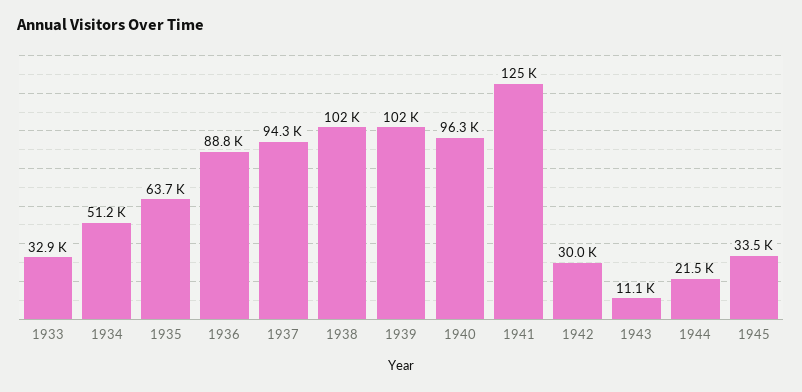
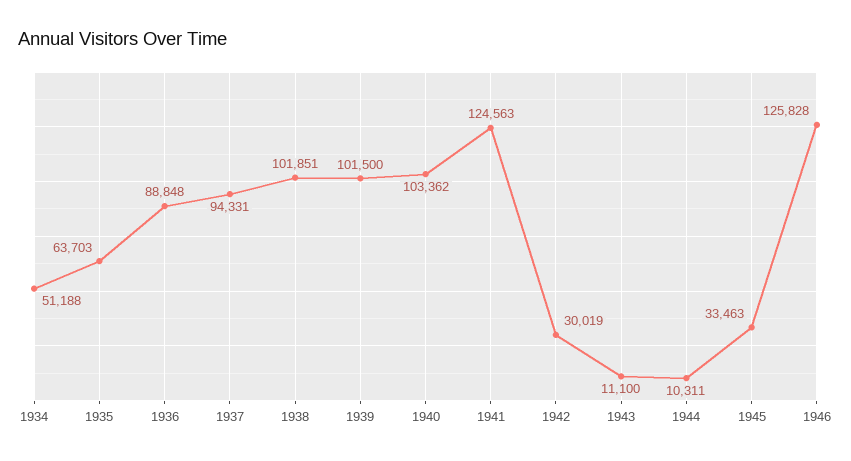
1933: 32900 -> none
1940: 96300 -> 103362
1944: 21500 -> 10311
1946: none -> 125828

